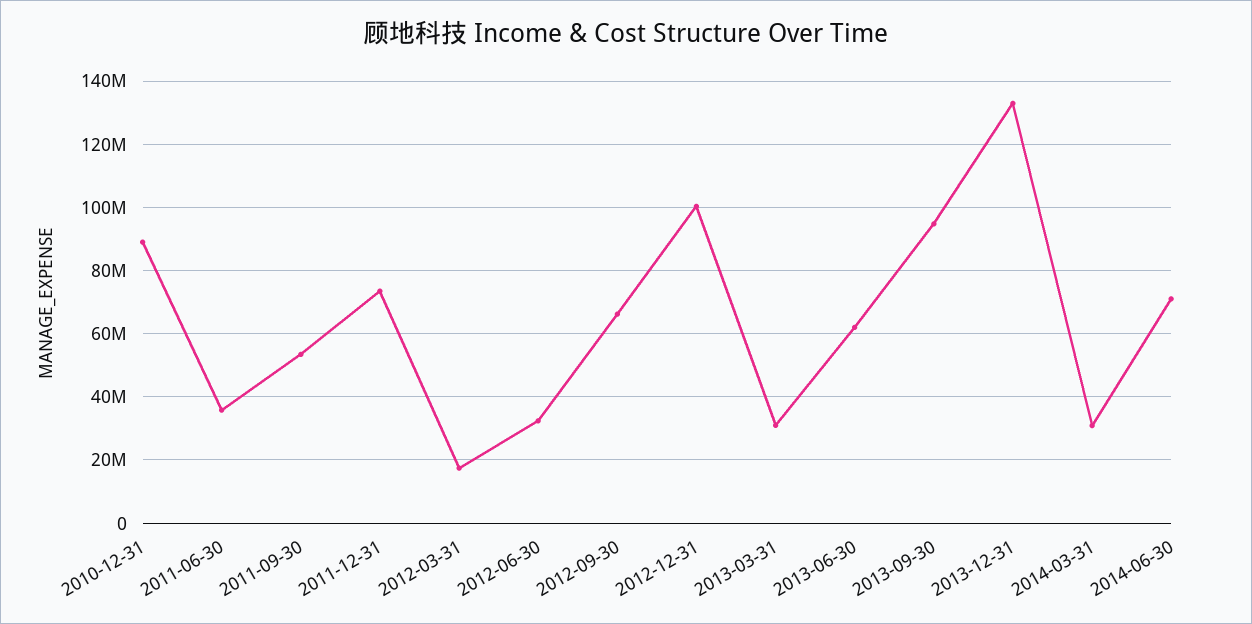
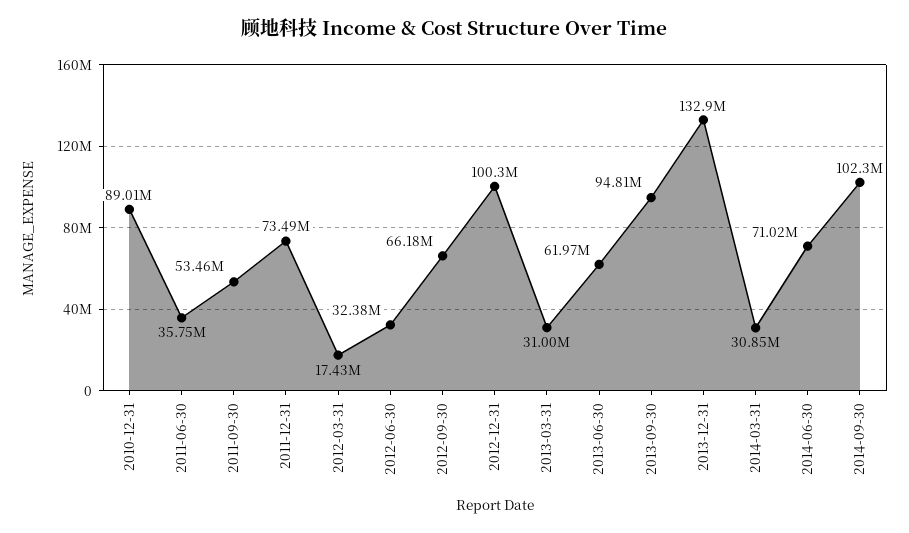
2014-09-30: none -> 102300000

